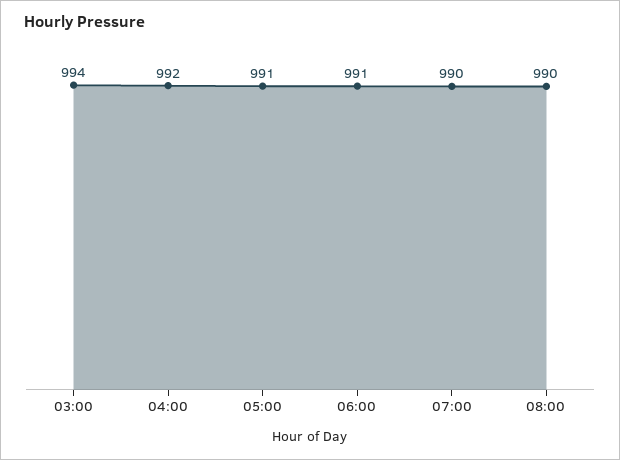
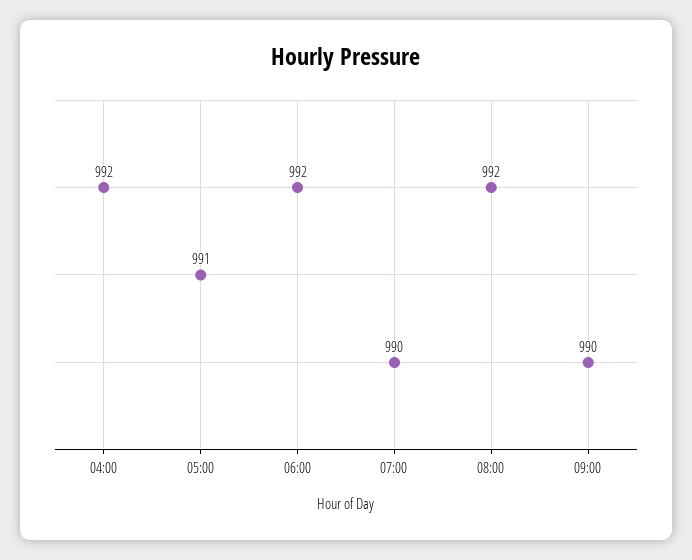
03:00: 994 -> none
06:00: 991 -> 992
08:00: 990 -> 992
09:00: none -> 990

